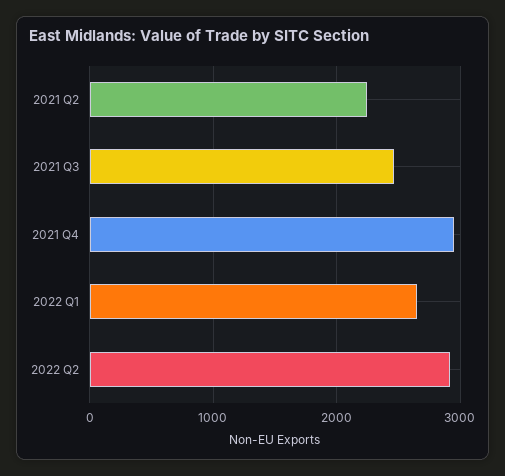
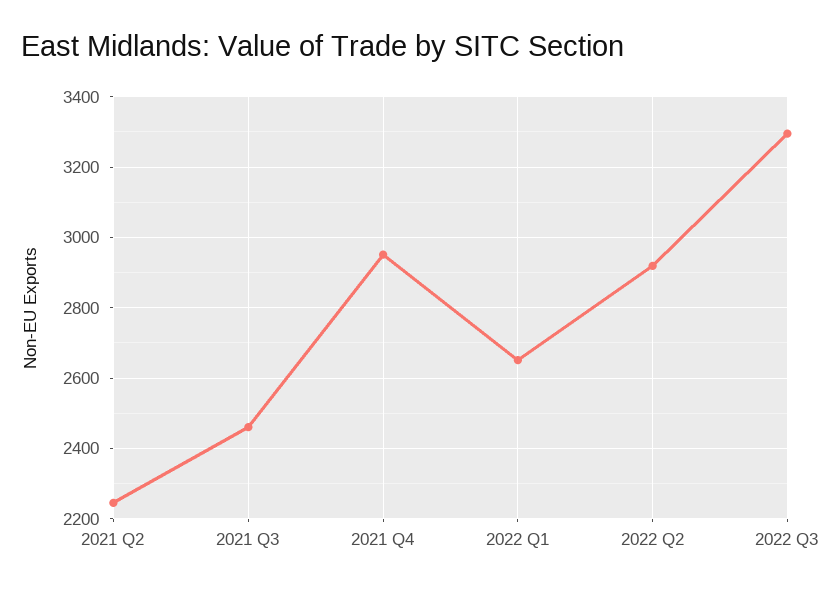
2022 Q3: none -> 3300

